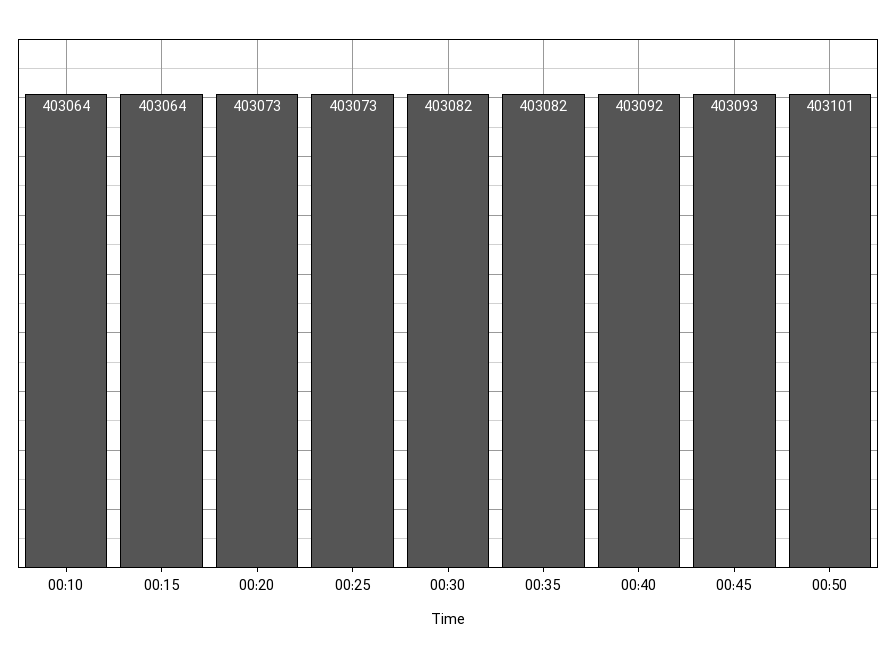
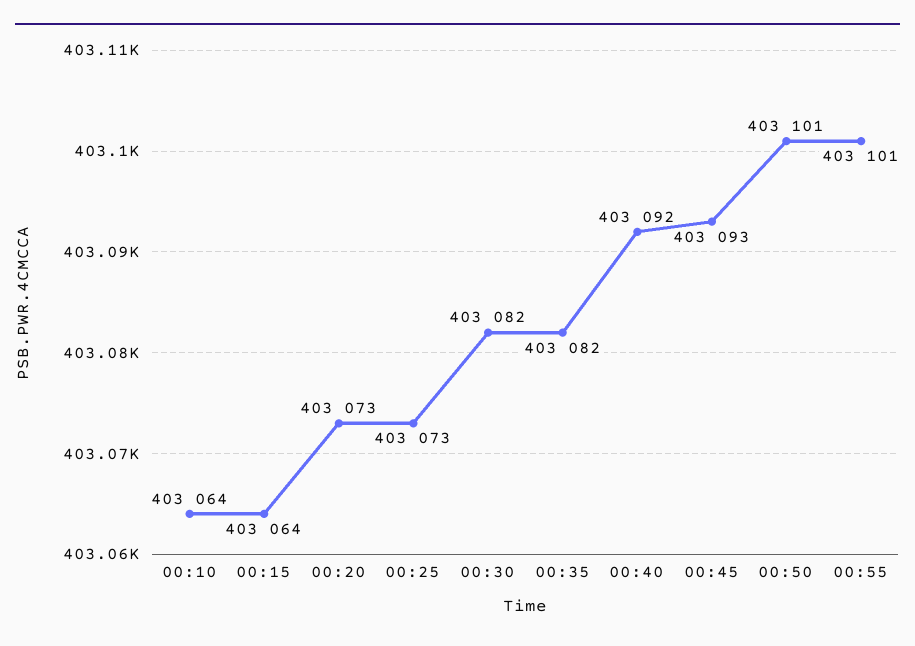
00:55: none -> 403101

